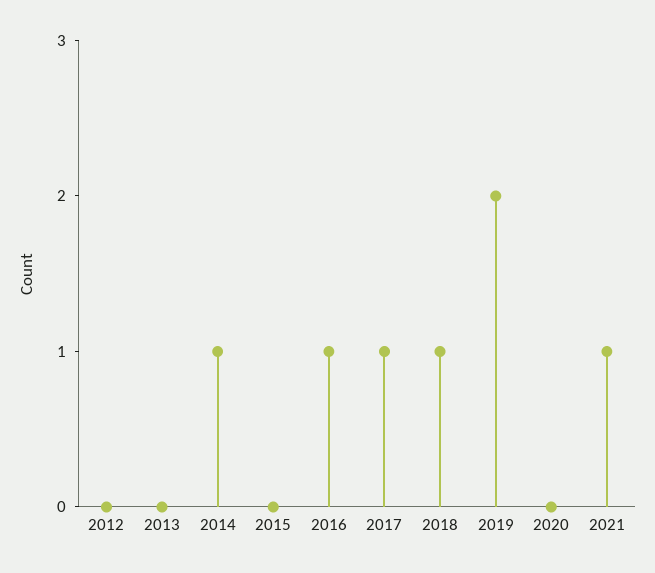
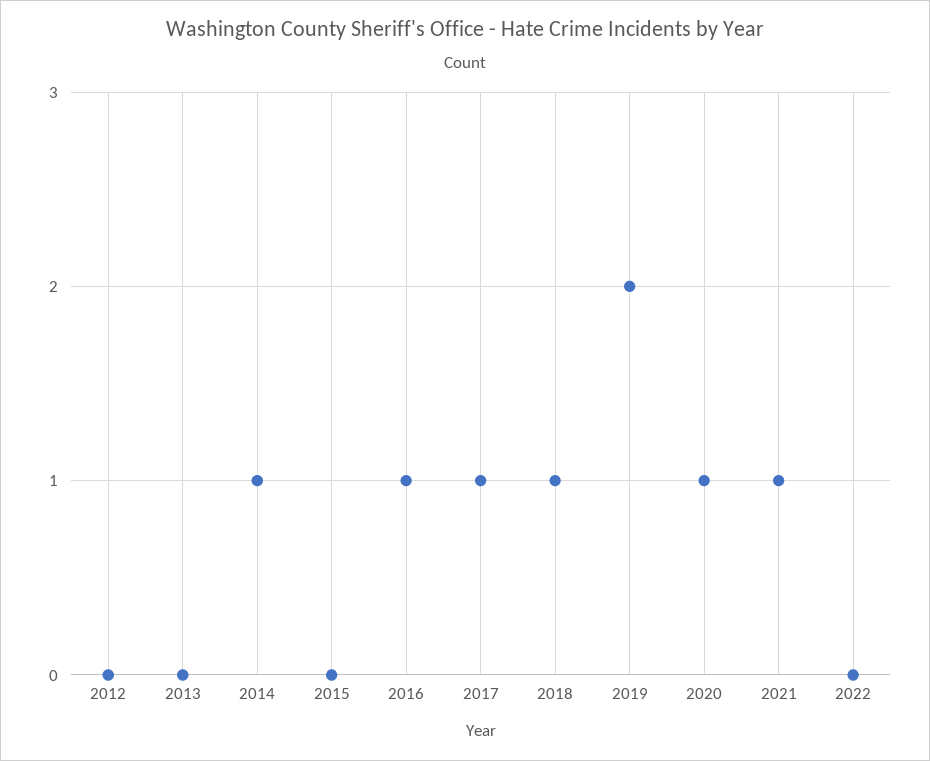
2020: 0 -> 1
2022: none -> 0

